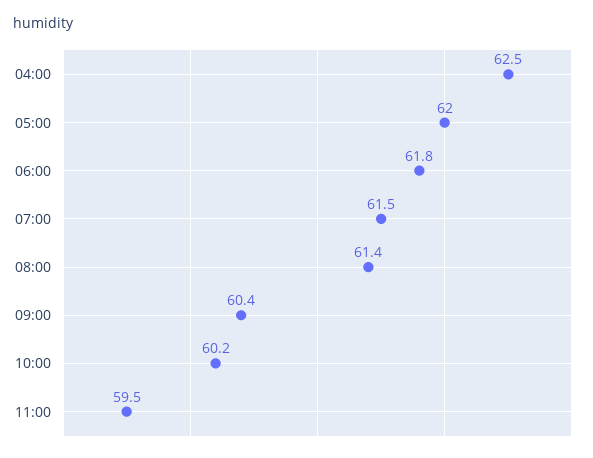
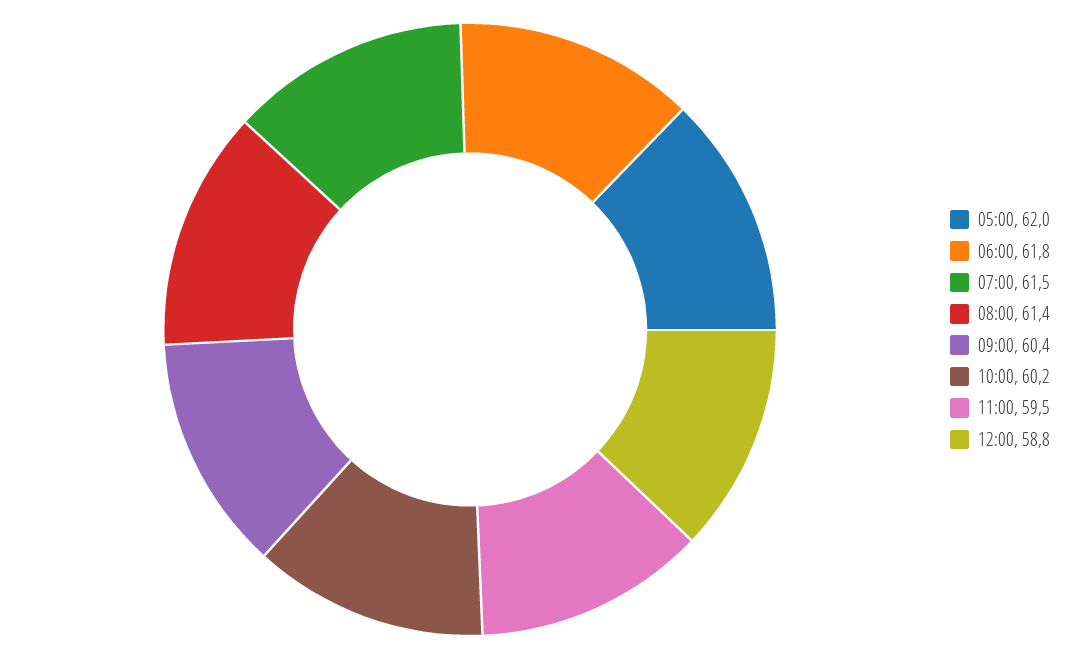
04:00: 62.5 -> none
12:00: none -> 58.8

